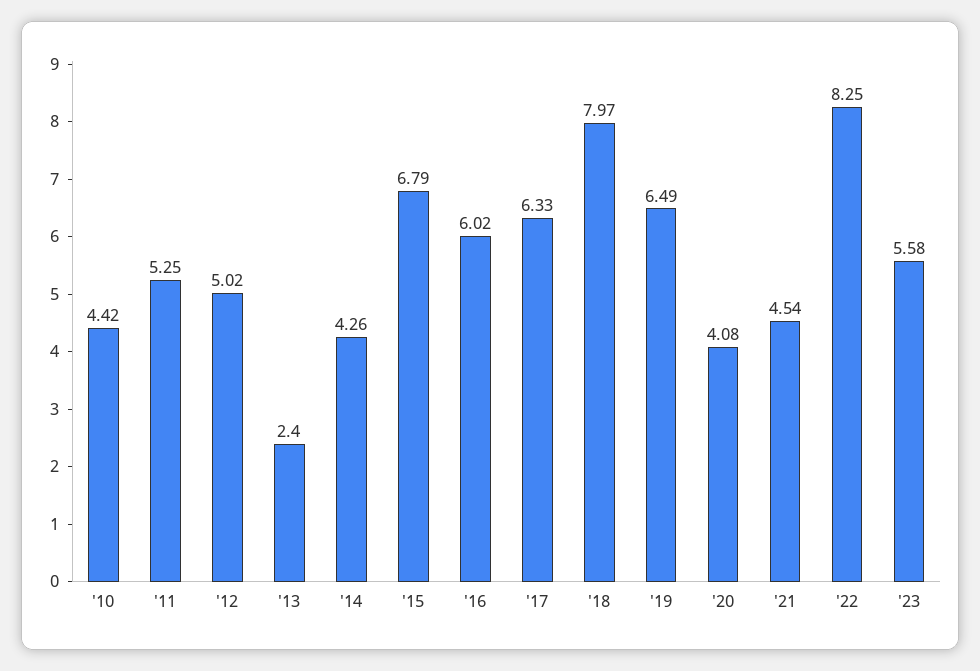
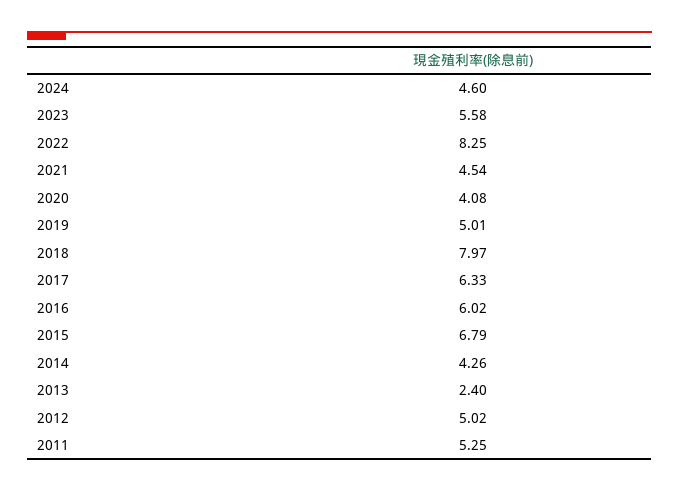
'10: 4.42 -> none
'19: 6.49 -> 5.01
2024: none -> 4.6

